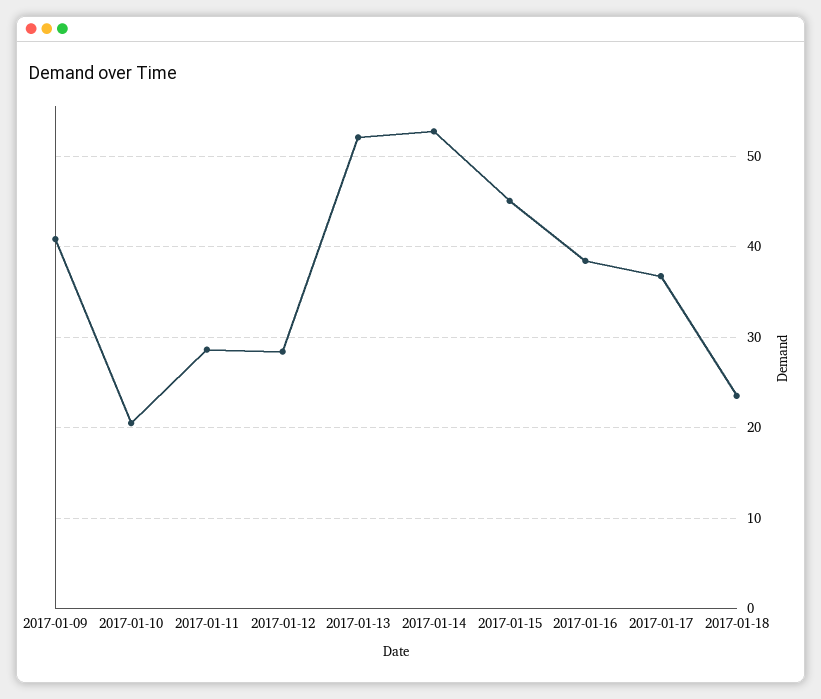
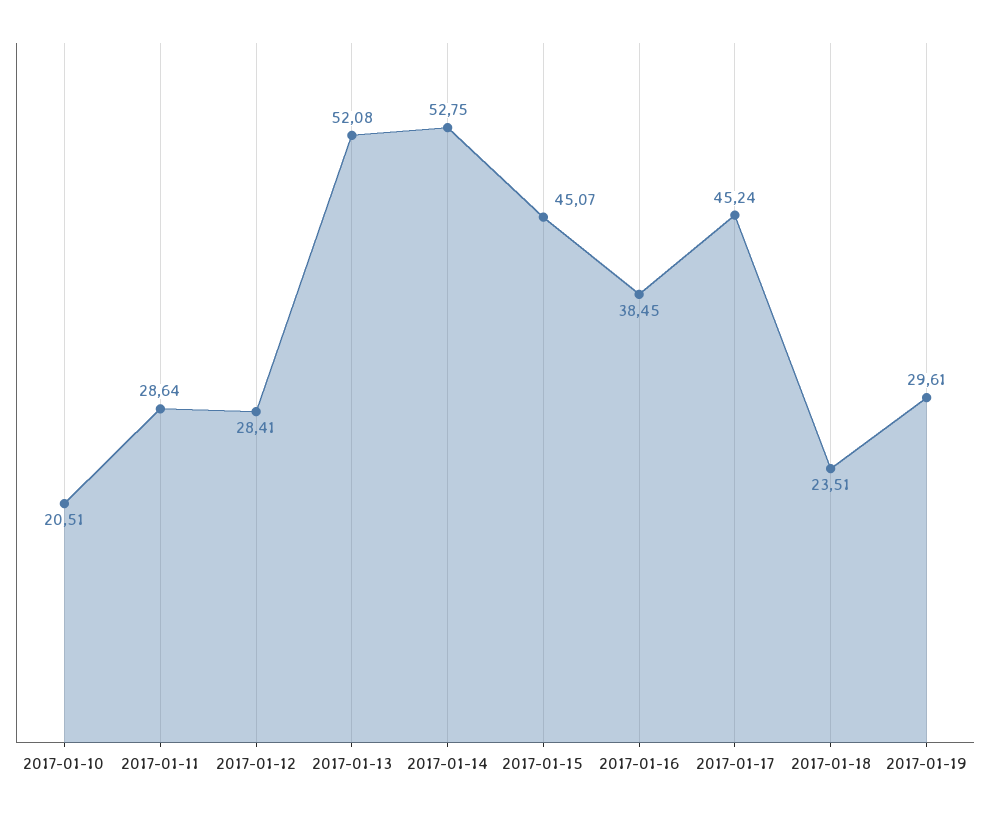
2017-01-09: 41 -> none
2017-01-17: 37 -> 45.24
2017-01-19: none -> 29.61

